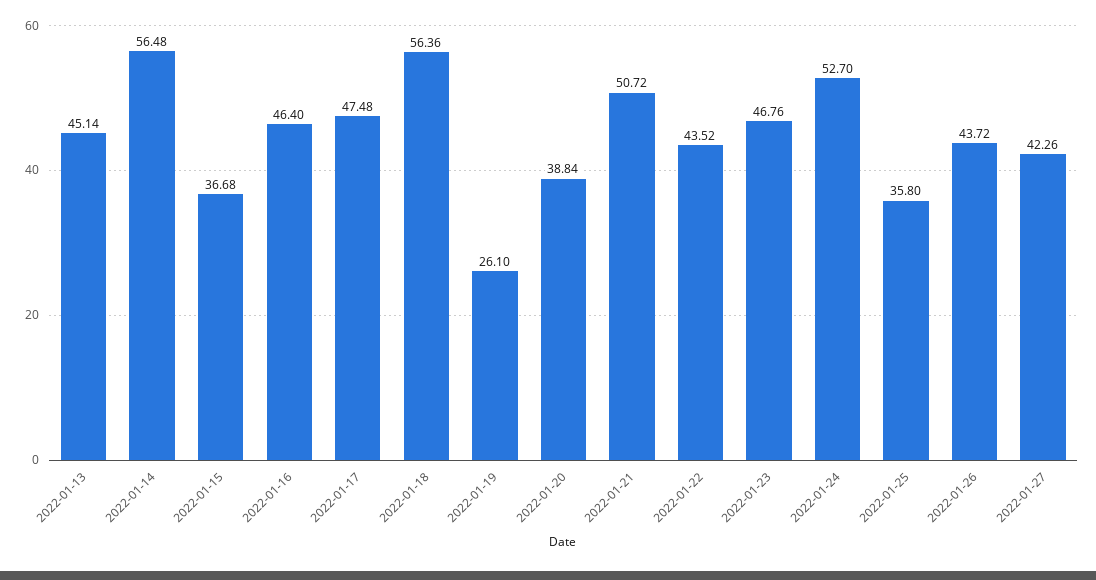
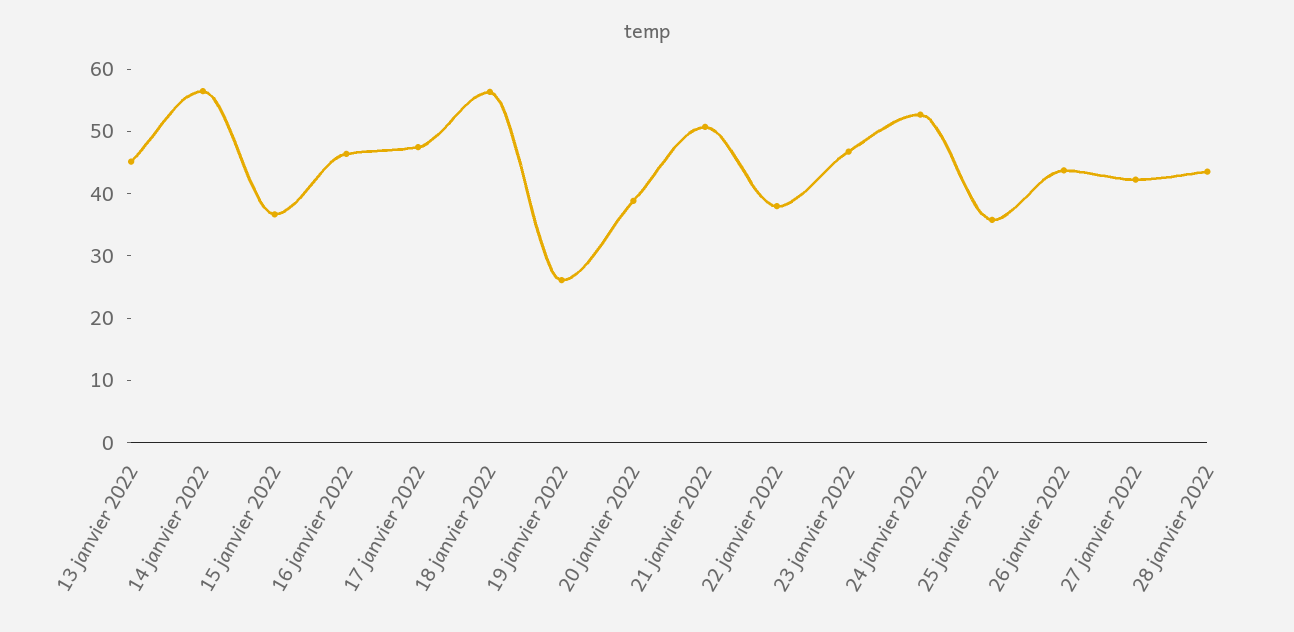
2022-01-22: 43.52 -> 38
28 janvier 2022: none -> 44

